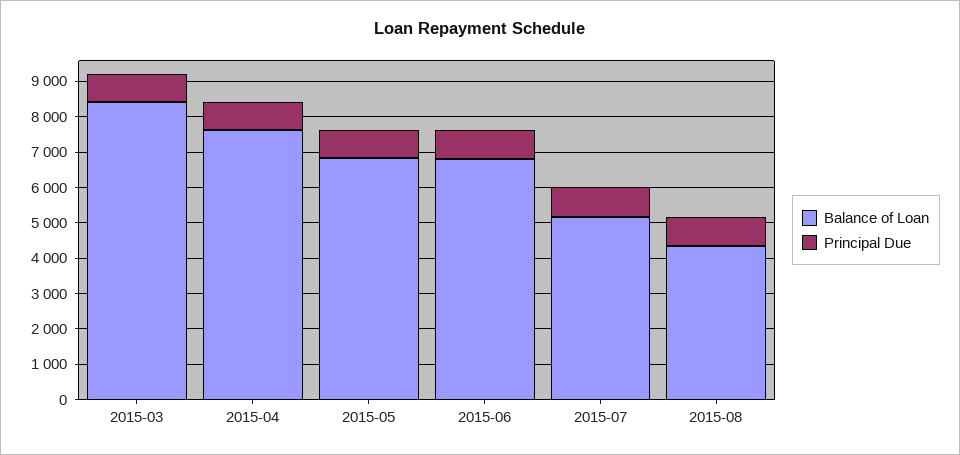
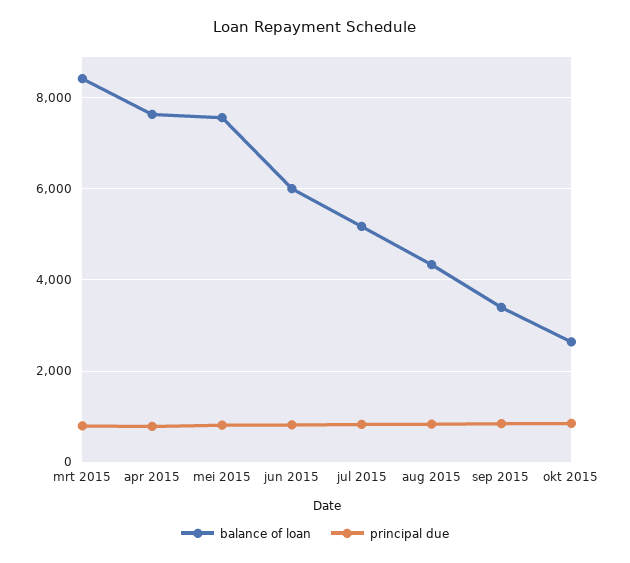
Balance of Loan, 2015-05: 6750 -> 7600
Balance of Loan, 2015-06: 6750 -> 6000
Balance of Loan, sep 2015: none -> 3400
Principal Due, sep 2015: none -> 800
Balance of Loan, okt 2015: none -> 2600
Principal Due, okt 2015: none -> 800

